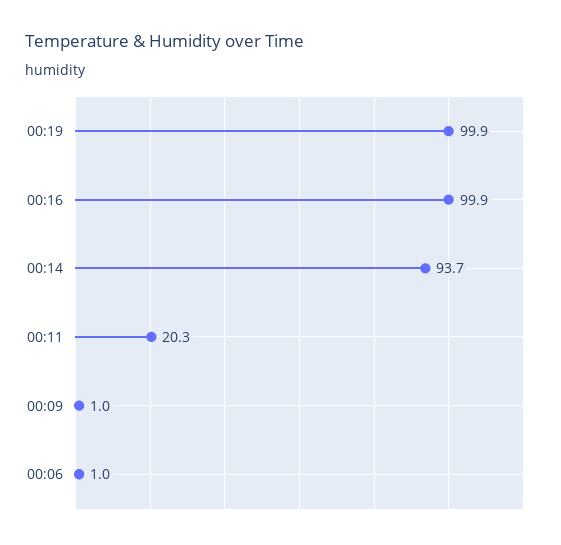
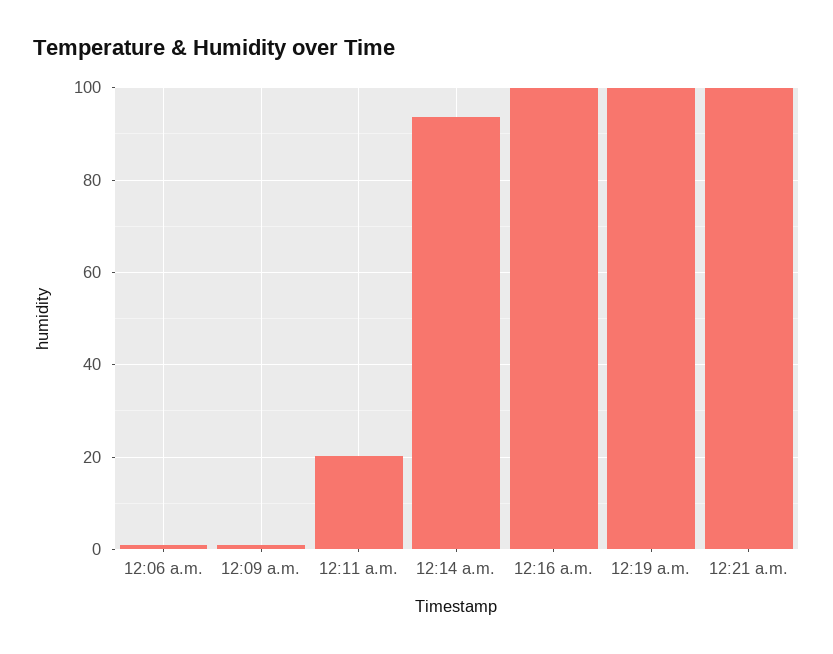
12:21 a.m.: none -> 100

